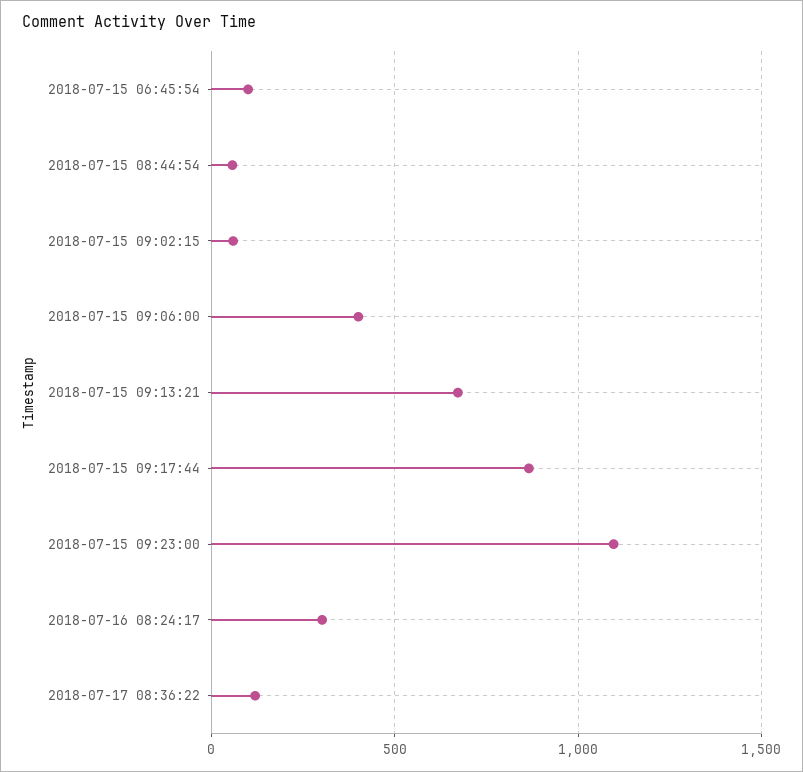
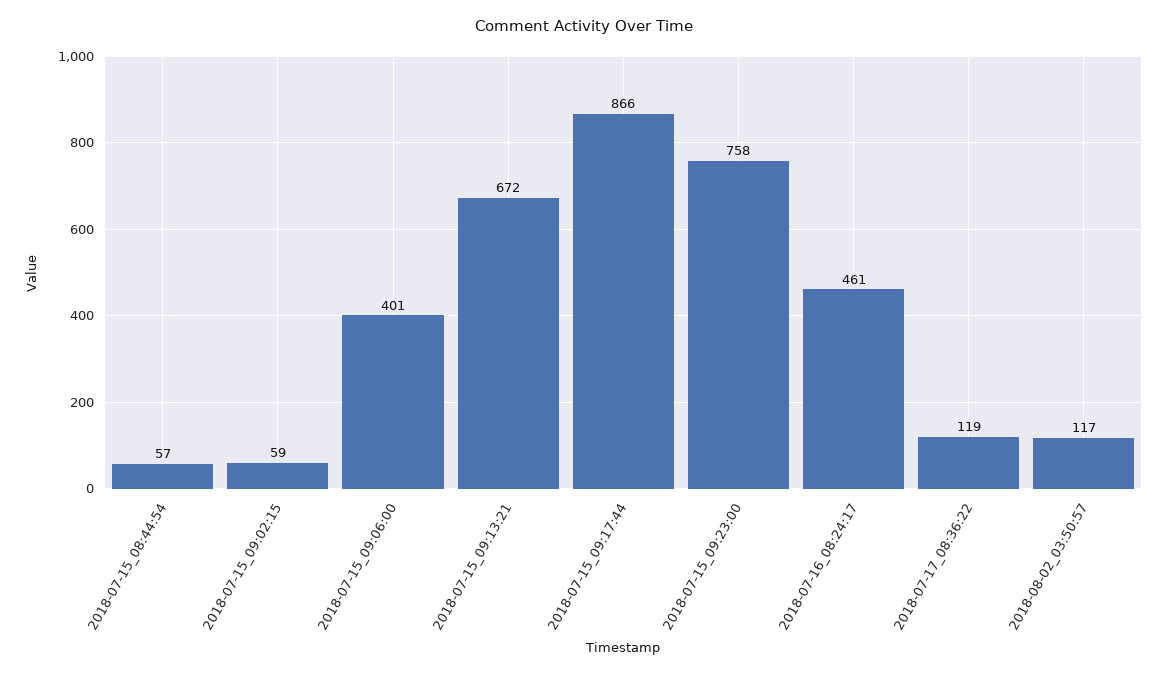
2018-07-15 06:45:54: 100 -> none
2018-07-15 09:23:00: 1100 -> 758
2018-07-16 08:24:17: 300 -> 461
2018-08-02_03:50:57: none -> 117

